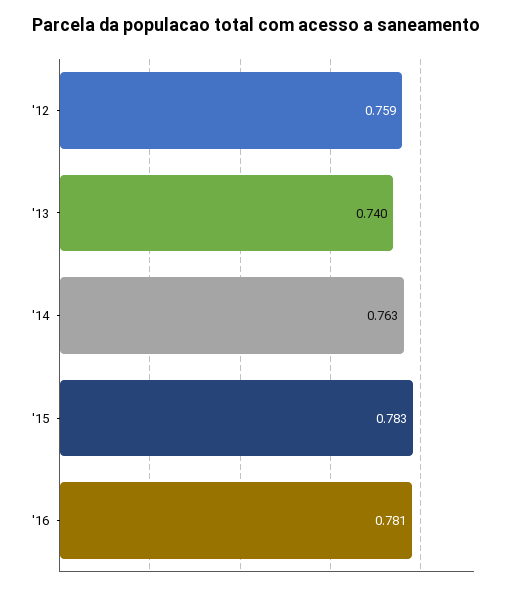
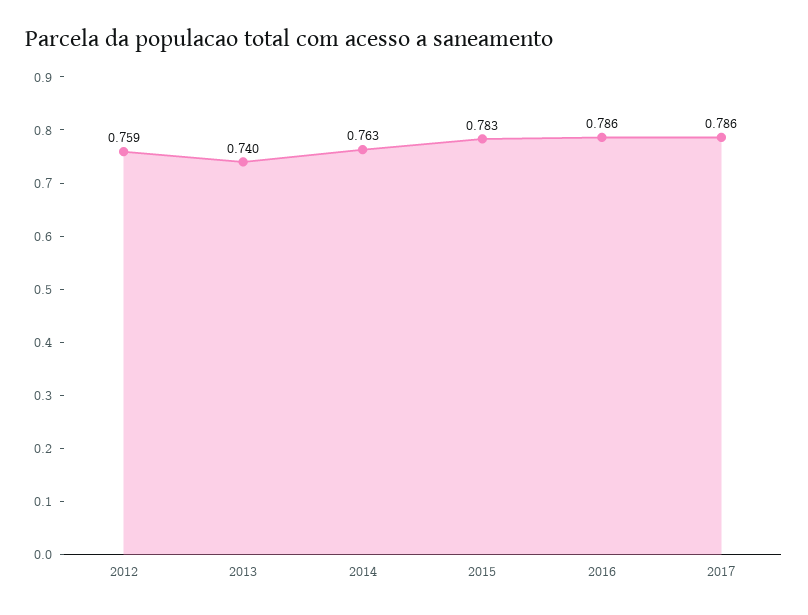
'16: 0.781 -> 0.786
2017: none -> 0.786

